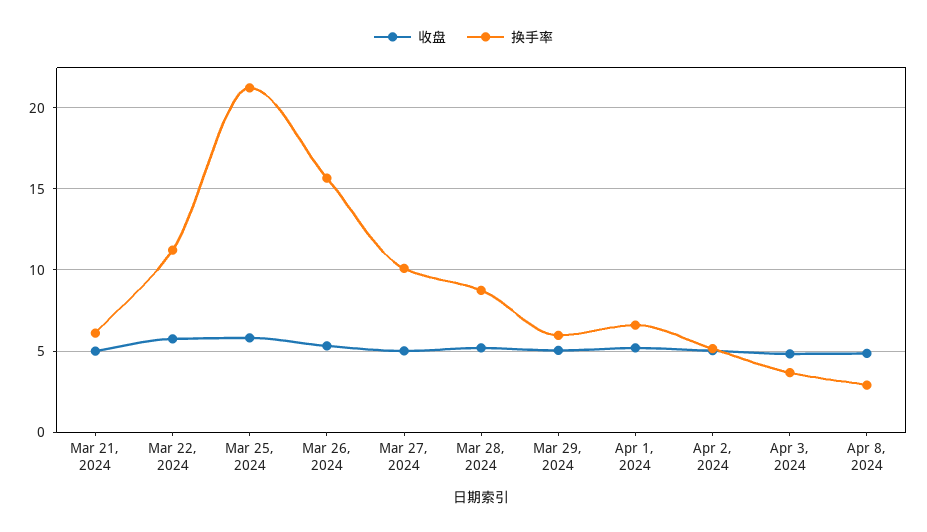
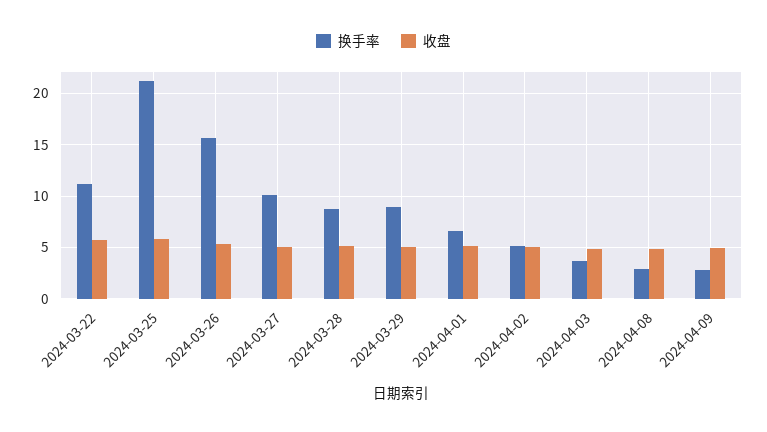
收盘, Mar 21, 2024: 5 -> none
换手率, Mar 21, 2024: 6 -> none
换手率, Mar 29, 2024: 6 -> 9
换手率, 2024-04-09: none -> 3
收盘, 2024-04-09: none -> 5

